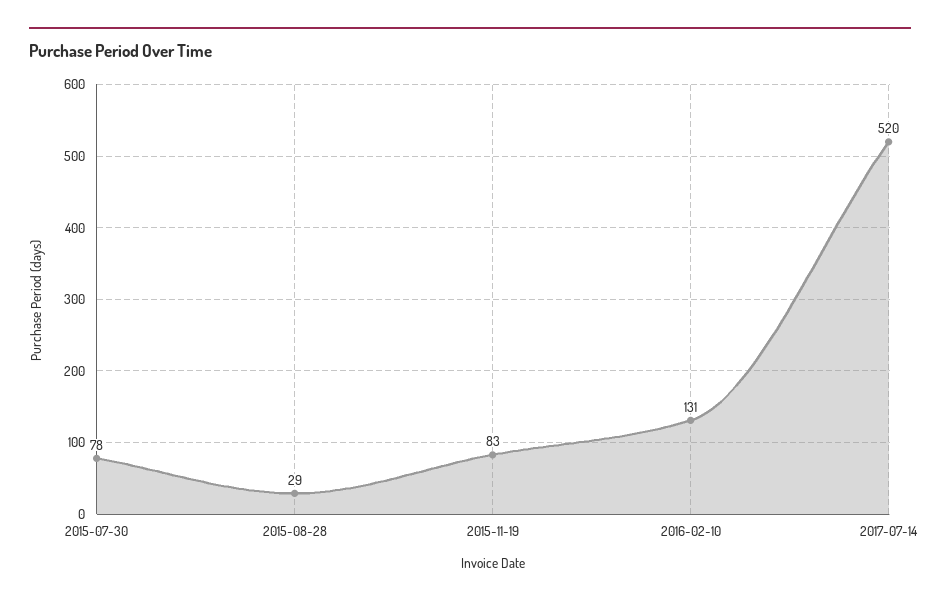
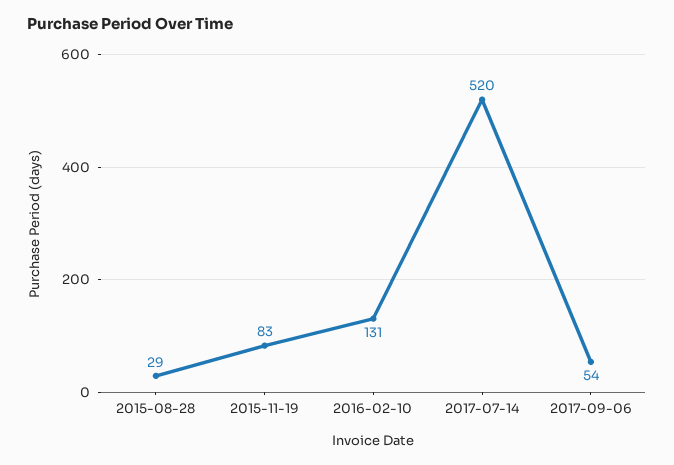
2015-07-30: 78 -> none
2017-09-06: none -> 54

